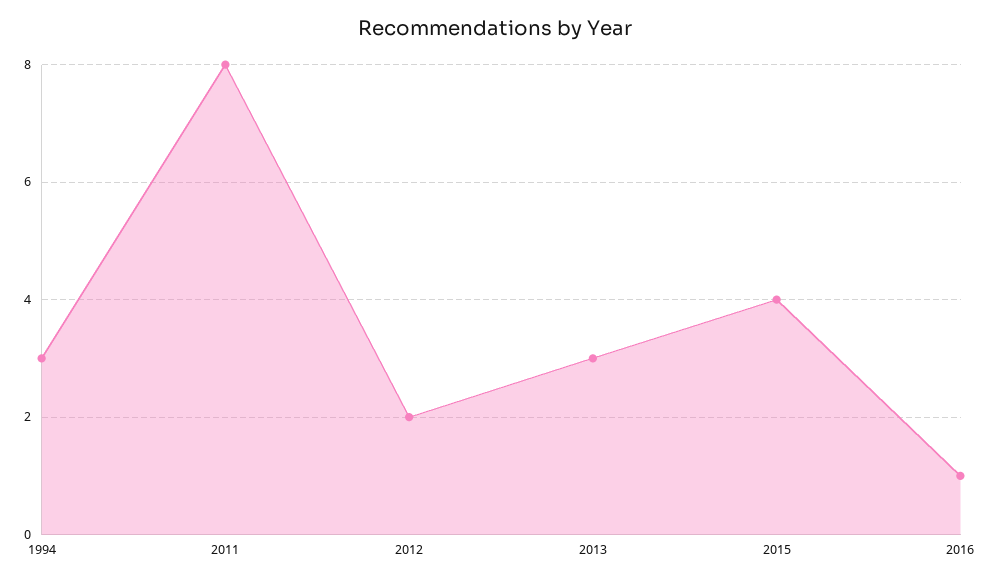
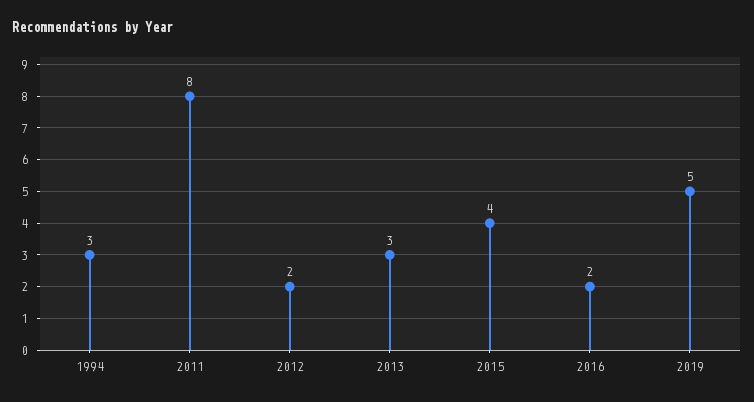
2016: 1 -> 2
2019: none -> 5

